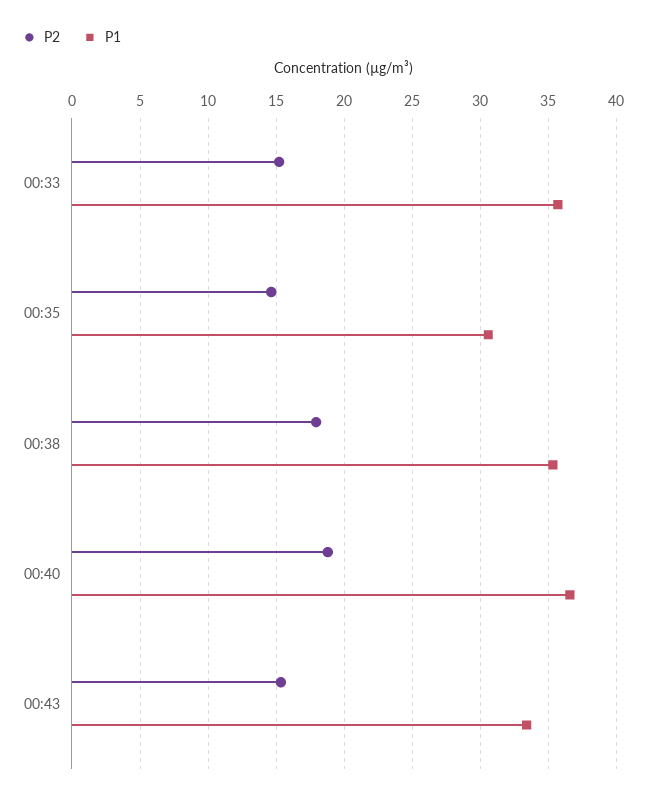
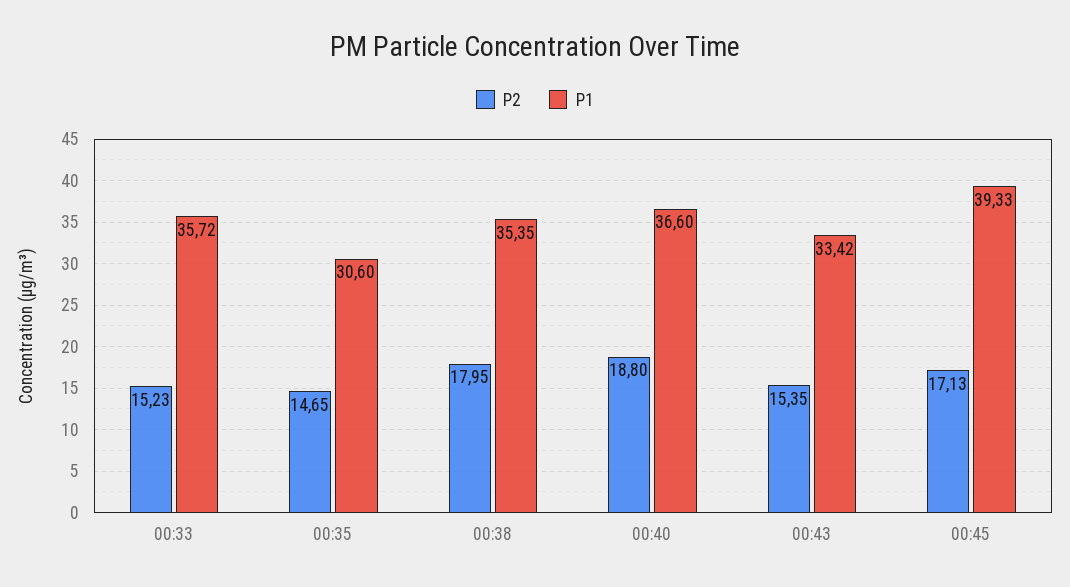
P2, 00:45: none -> 17.13
P1, 00:45: none -> 39.33

